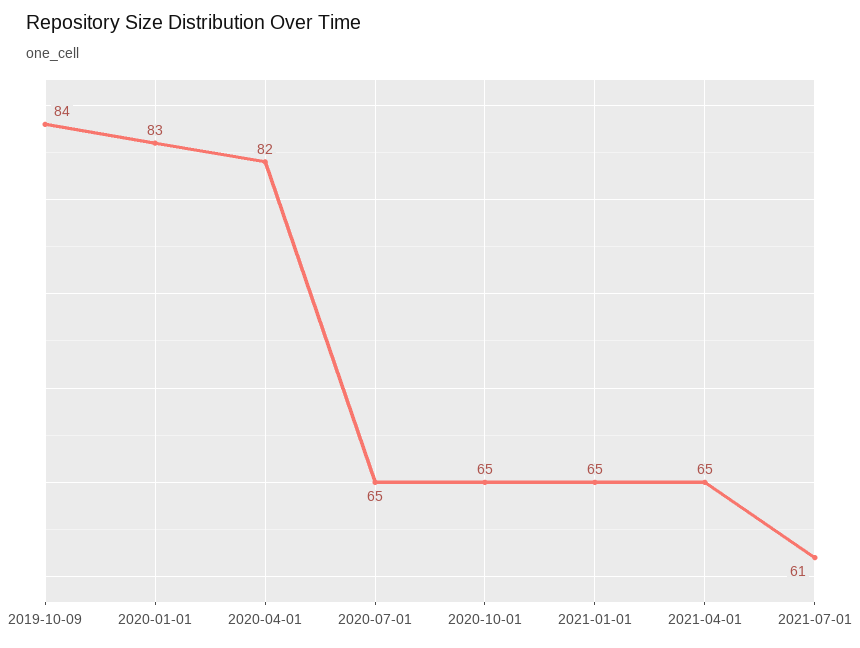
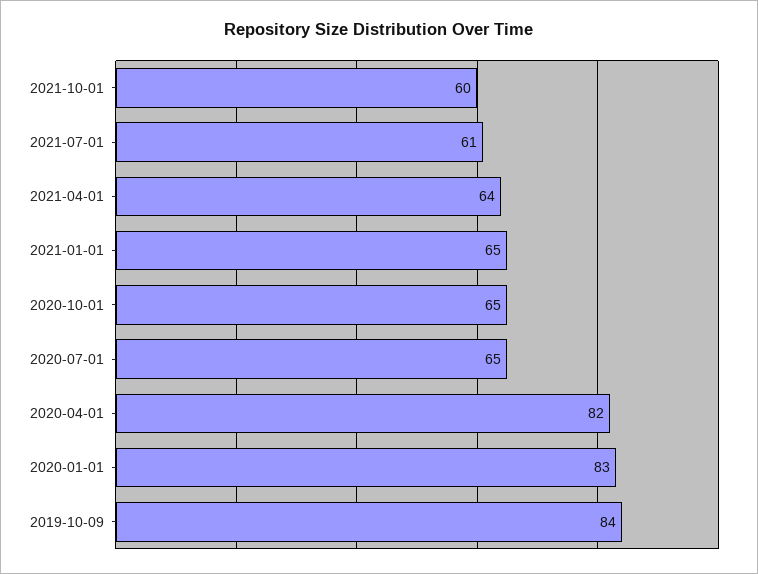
2021-04-01: 65 -> 64
2021-10-01: none -> 60

